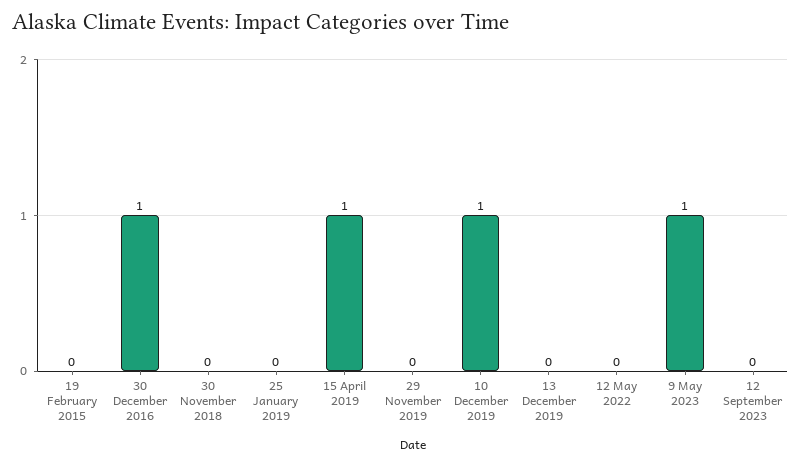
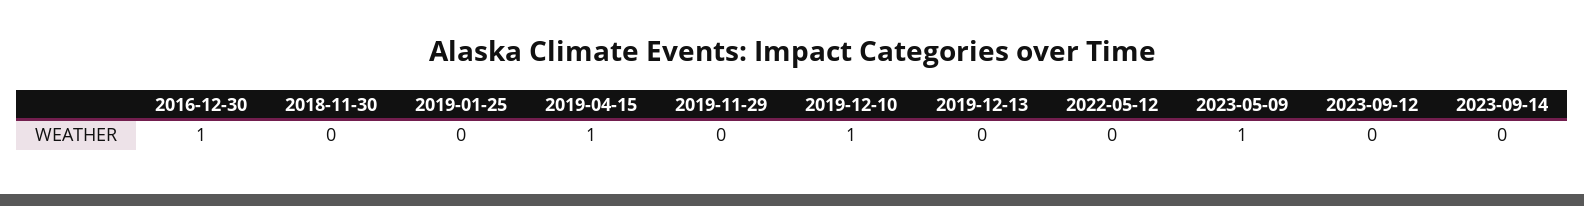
19 February 2015: 0 -> none
2023-09-14: none -> 0

